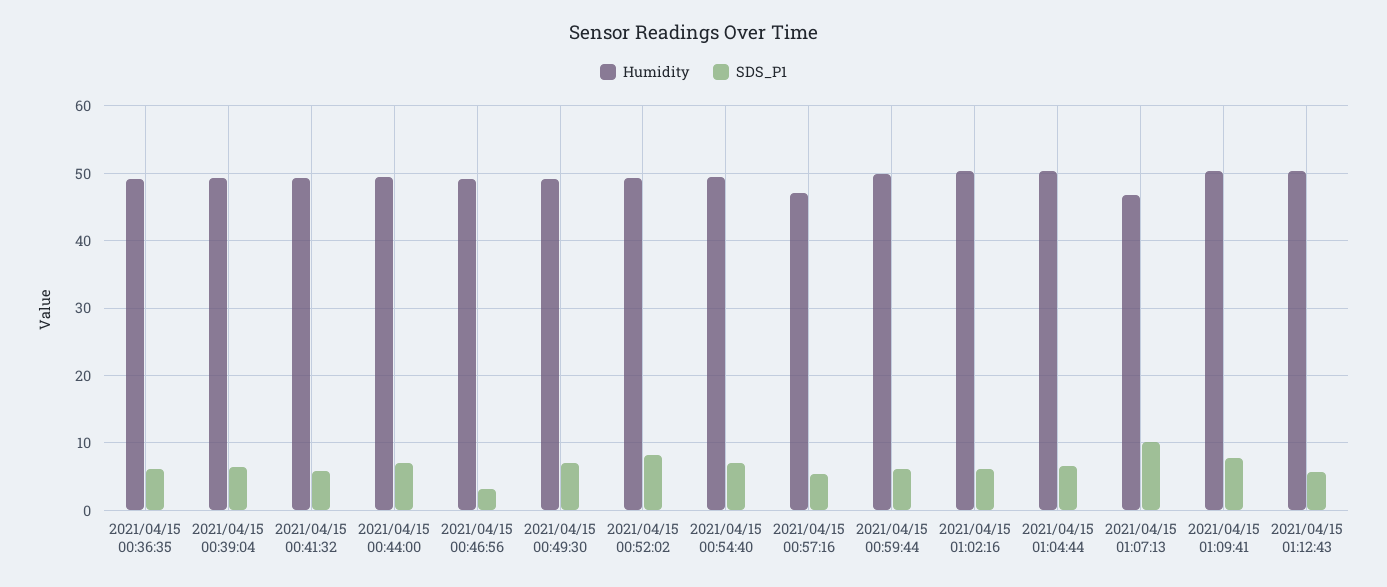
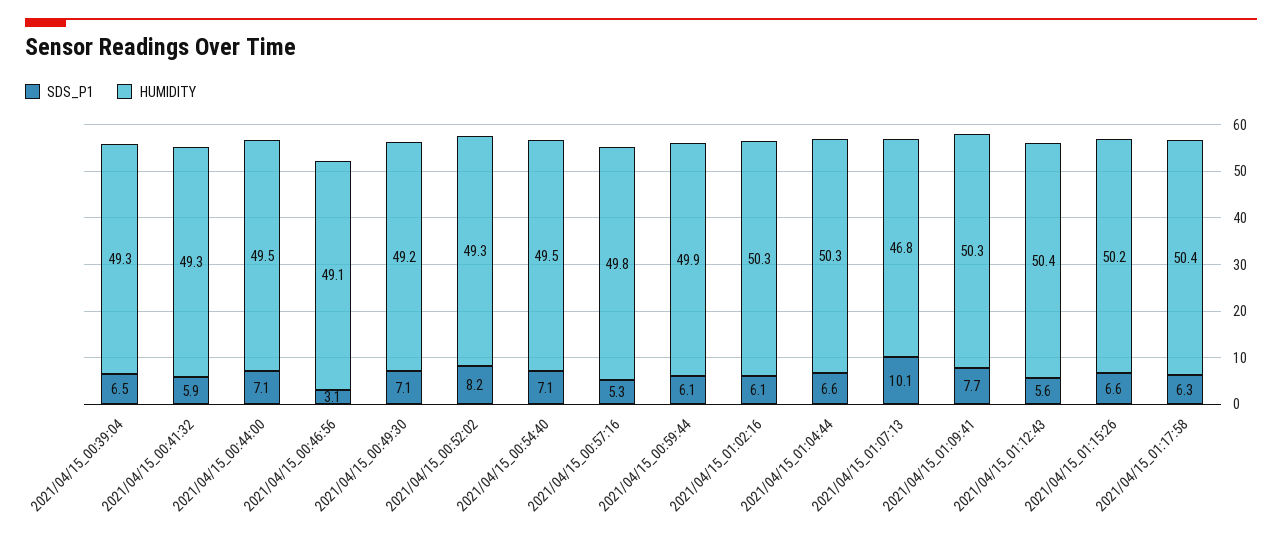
Humidity, 2021/04/15 00:36:35: 49 -> none
SDS_P1, 2021/04/15 00:36:35: 6 -> none
Humidity, 2021/04/15 00:57:16: 47 -> 49.8
SDS_P1, 2021/04/15_01:15:26: none -> 6.6
Humidity, 2021/04/15_01:15:26: none -> 50.2
SDS_P1, 2021/04/15_01:17:58: none -> 6.3
Humidity, 2021/04/15_01:17:58: none -> 50.4

